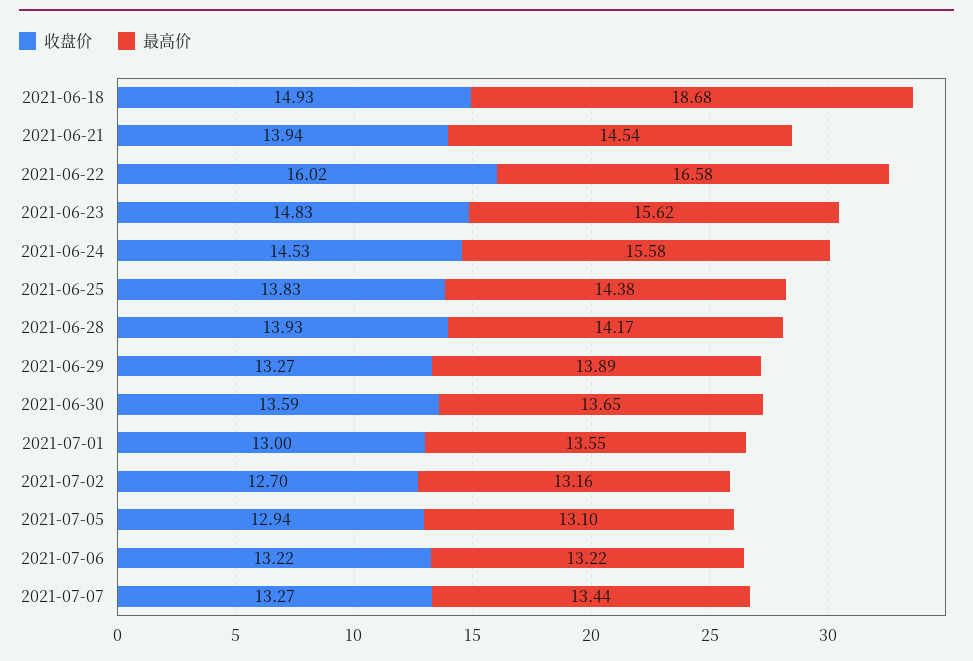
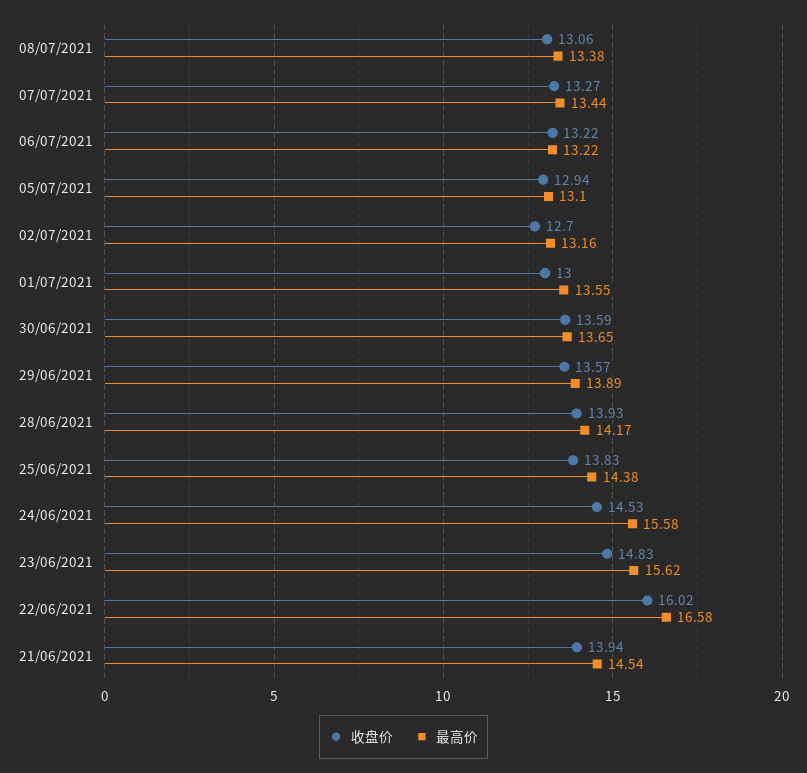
收盘价, 2021-06-18: 14.93 -> none
最高价, 2021-06-18: 18.68 -> none
收盘价, 2021-06-29: 13.27 -> 13.57
收盘价, 08/07/2021: none -> 13.06
最高价, 08/07/2021: none -> 13.38

